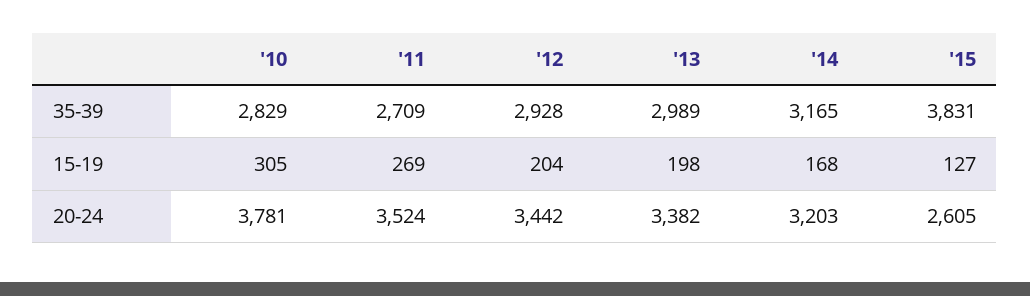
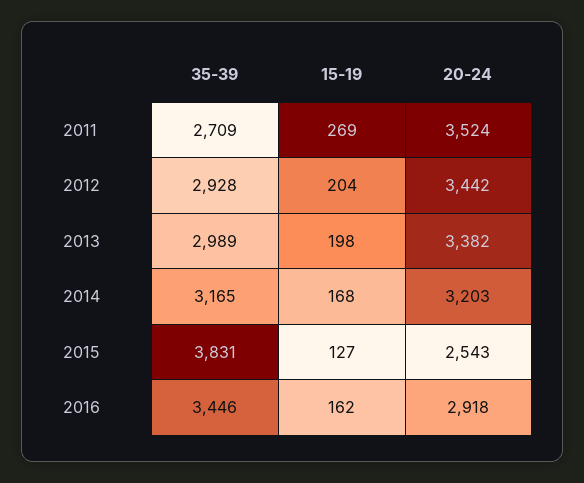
'10, 35-39: 2829 -> none
'10, 15-19: 305 -> none
'10, 20-24: 3781 -> none
'15, 20-24: 2605 -> 2543
2016, 35-39: none -> 3446
2016, 15-19: none -> 162
2016, 20-24: none -> 2918

